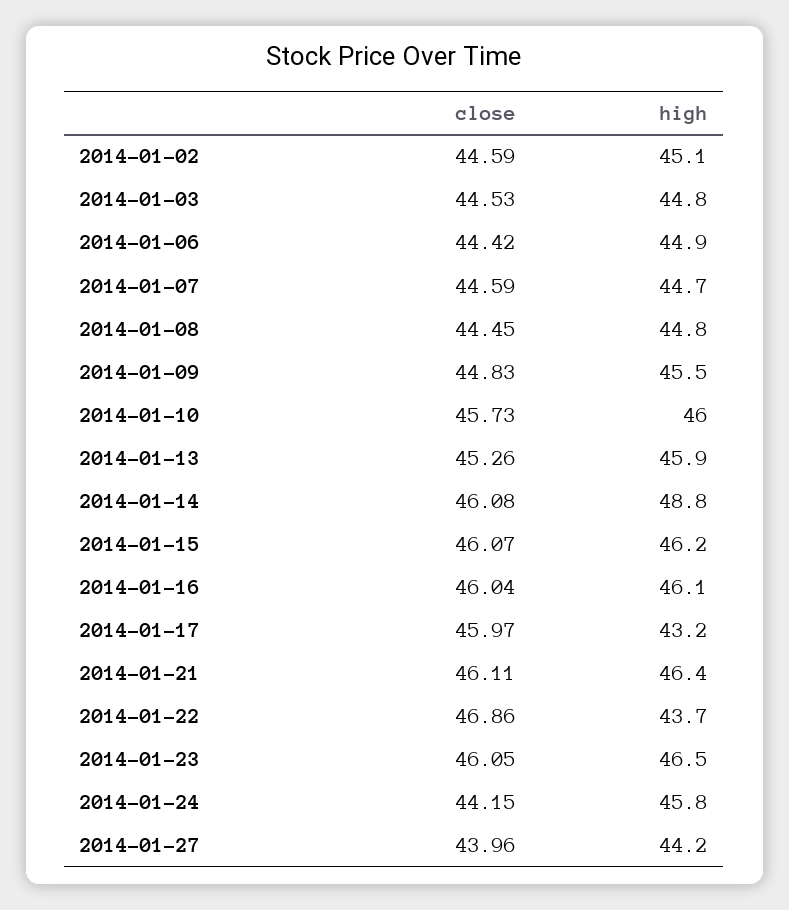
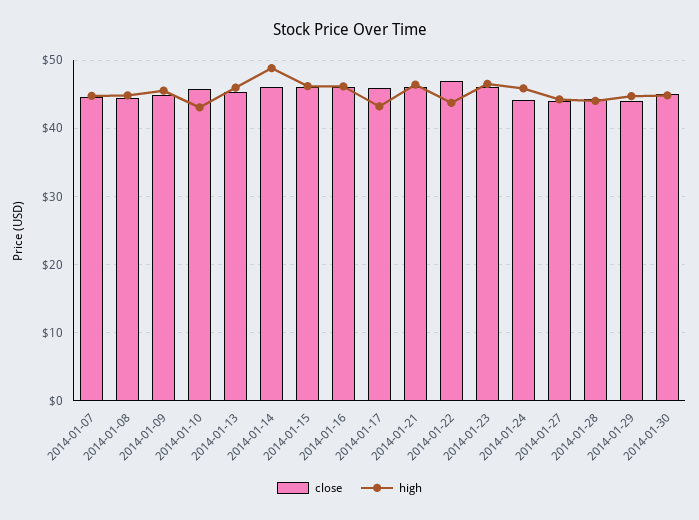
close, 2014-01-02: 44.59 -> none
high, 2014-01-02: 45.1 -> none
close, 2014-01-03: 44.53 -> none
high, 2014-01-03: 44.8 -> none
close, 2014-01-06: 44.42 -> none
high, 2014-01-06: 44.9 -> none
high, 2014-01-10: 46 -> 43
close, 2014-01-28: none -> 44
high, 2014-01-28: none -> 44
close, 2014-01-29: none -> 44
high, 2014-01-29: none -> 45
close, 2014-01-30: none -> 45
high, 2014-01-30: none -> 45

